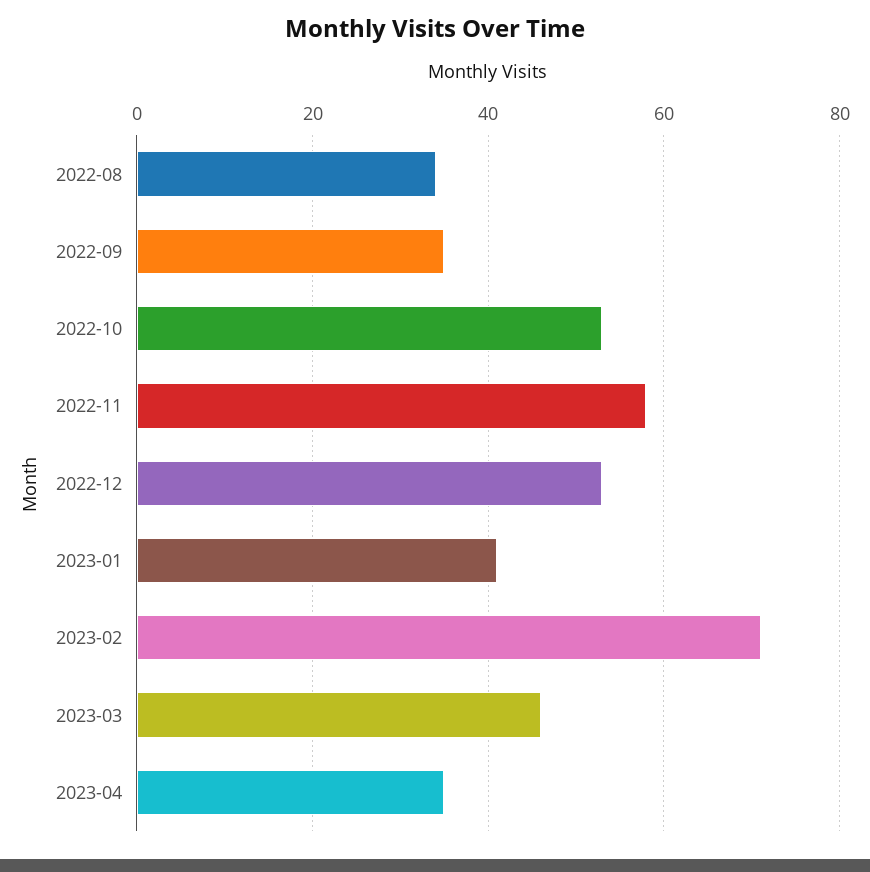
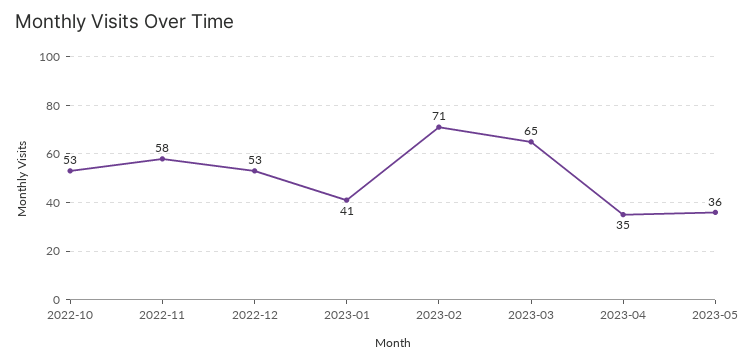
2022-08: 35 -> none
2022-09: 35 -> none
2023-03: 45 -> 65
2023-05: none -> 36

